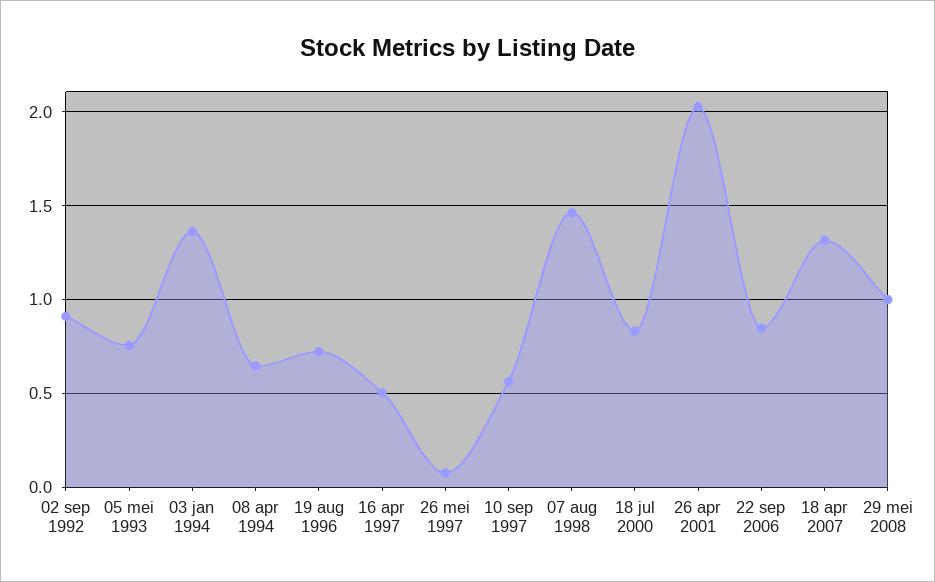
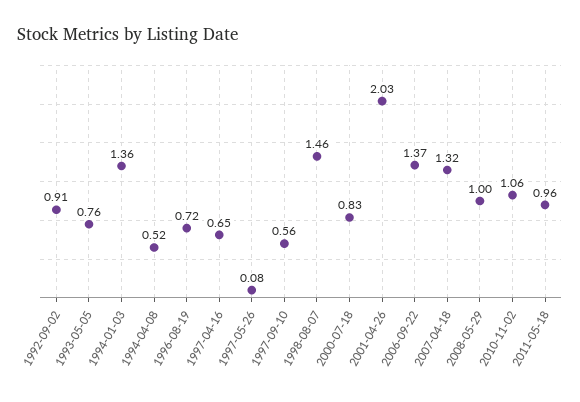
08 apr 1994: 0.65 -> 0.52
16 apr 1997: 0.5 -> 0.65
22 sep 2006: 0.85 -> 1.37
2010-11-02: none -> 1.06
2011-05-18: none -> 0.96

